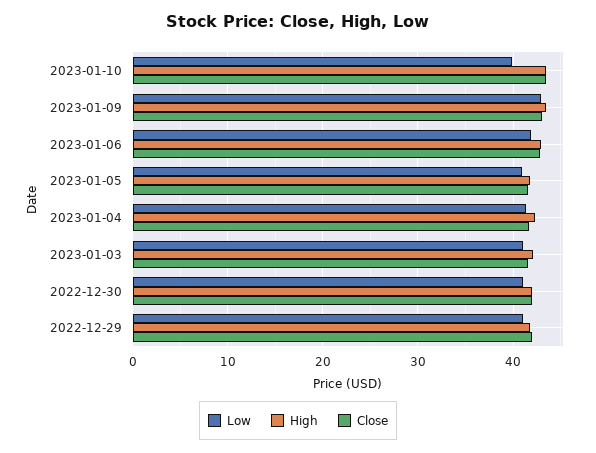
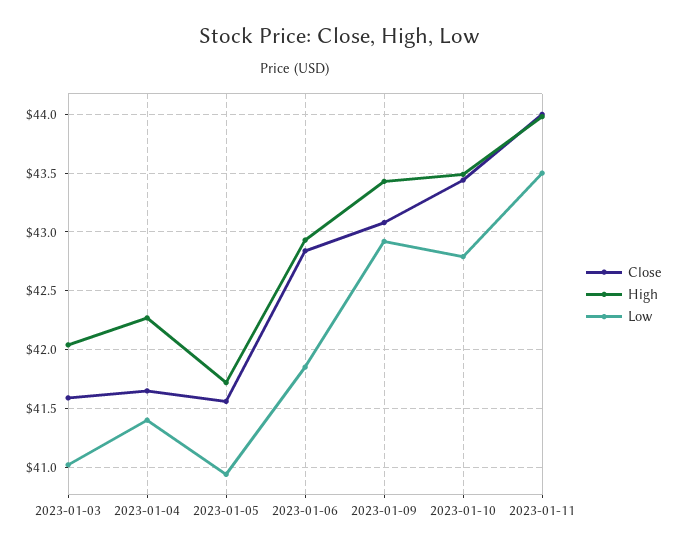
Low, 2023-01-10: 40 -> 42.8
Low, 2022-12-30: 41 -> none
High, 2022-12-30: 42 -> none
Close, 2022-12-30: 42 -> none
Low, 2022-12-29: 41 -> none
High, 2022-12-29: 42 -> none
Close, 2022-12-29: 42 -> none
Close, 2023-01-11: none -> 44
High, 2023-01-11: none -> 44
Low, 2023-01-11: none -> 43.5

